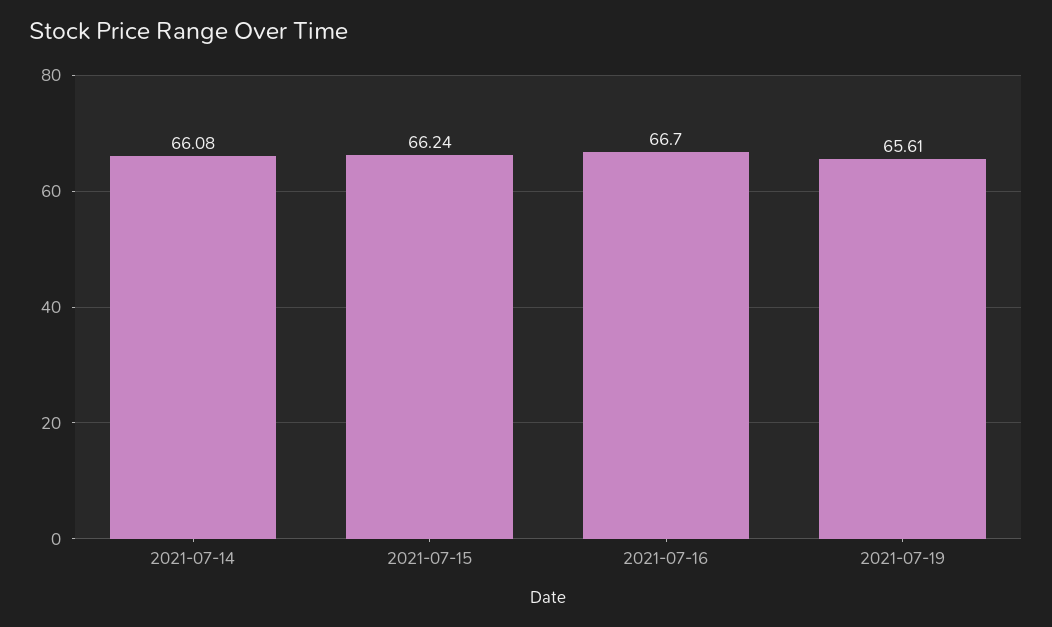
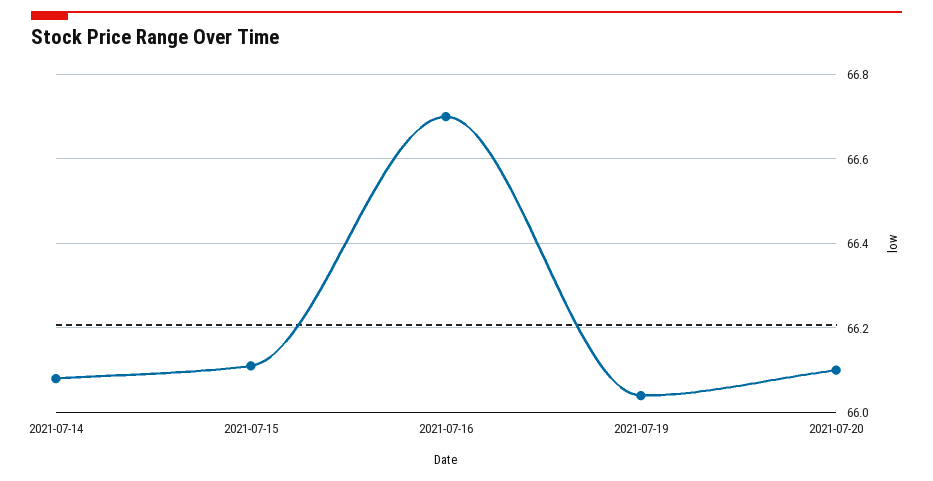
2021-07-15: 66.24 -> 66.1
2021-07-19: 65.61 -> 66.05
2021-07-20: none -> 66.1

